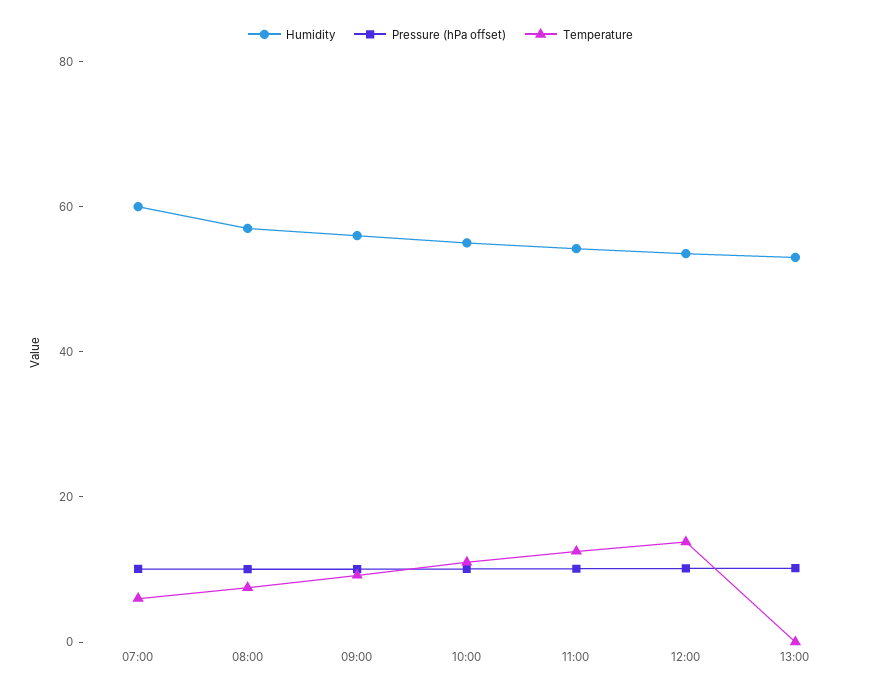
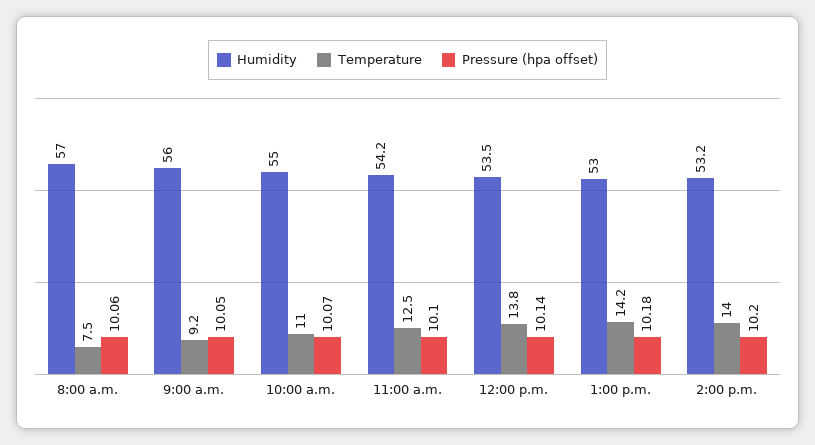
Humidity, 07:00: 60 -> none
Pressure (hPa offset), 07:00: 10 -> none
Temperature, 07:00: 5 -> none
Temperature, 13:00: 0 -> 14.2
Humidity, 2:00 p.m.: none -> 53.2
Temperature, 2:00 p.m.: none -> 14
Pressure (hPa offset), 2:00 p.m.: none -> 10.2

